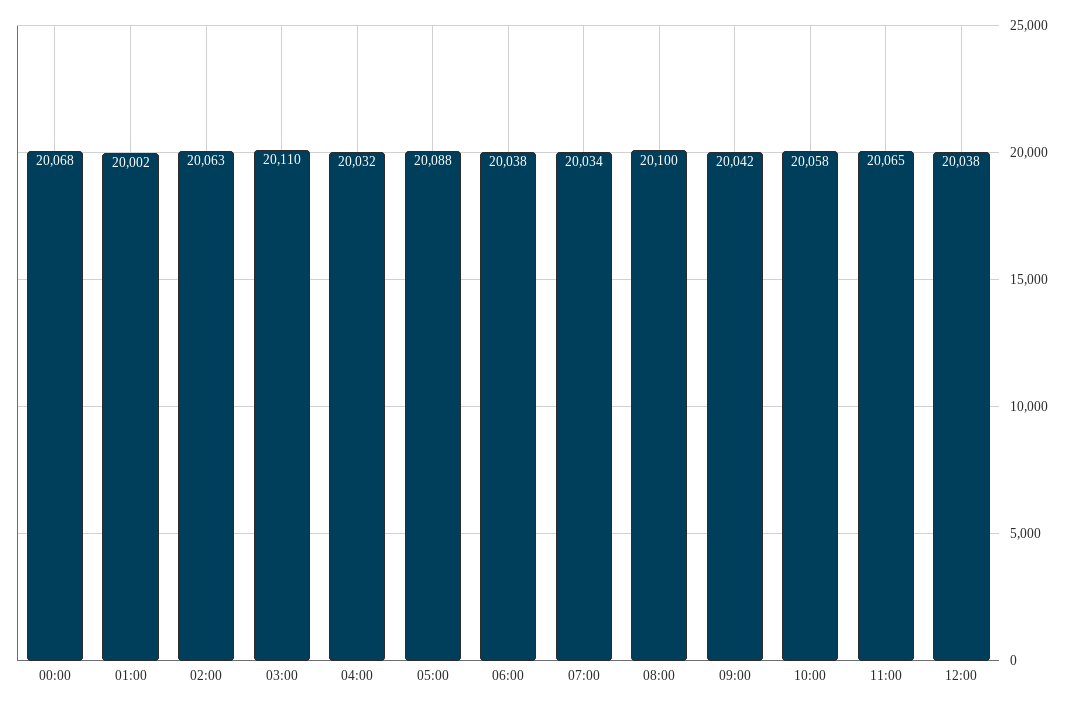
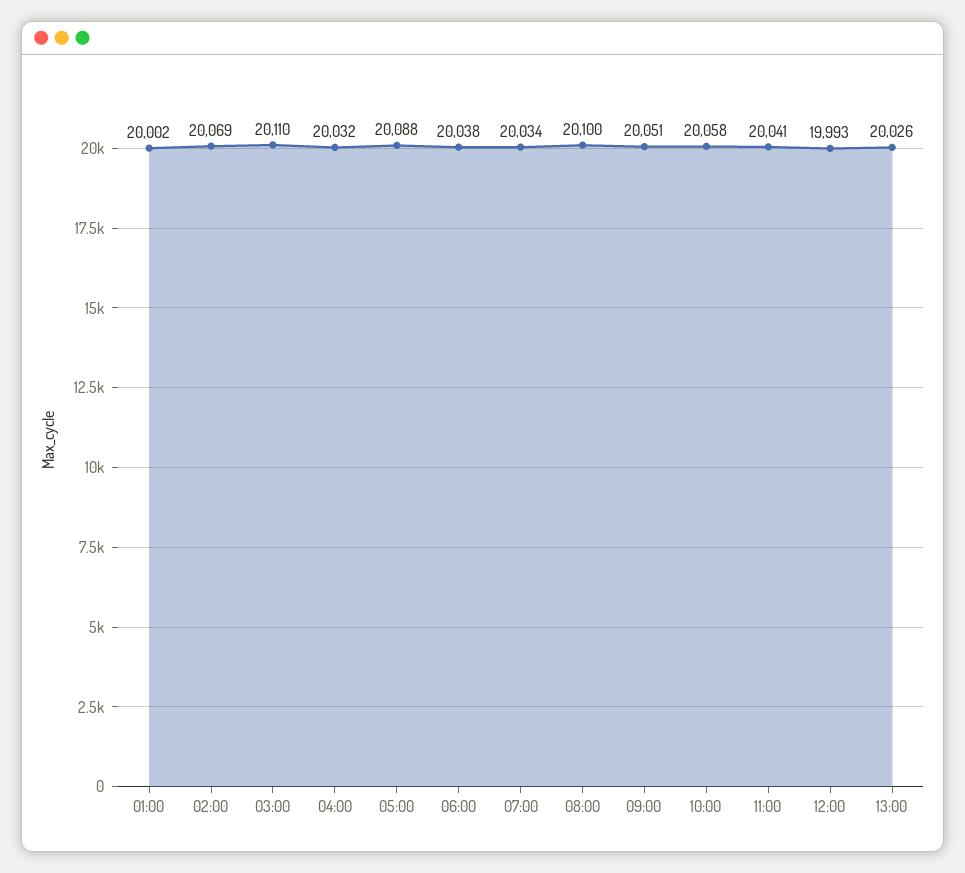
00:00: 20068 -> none
02:00: 20063 -> 20069
09:00: 20042 -> 20051
11:00: 20065 -> 20041
12:00: 20038 -> 19993
13:00: none -> 20026

